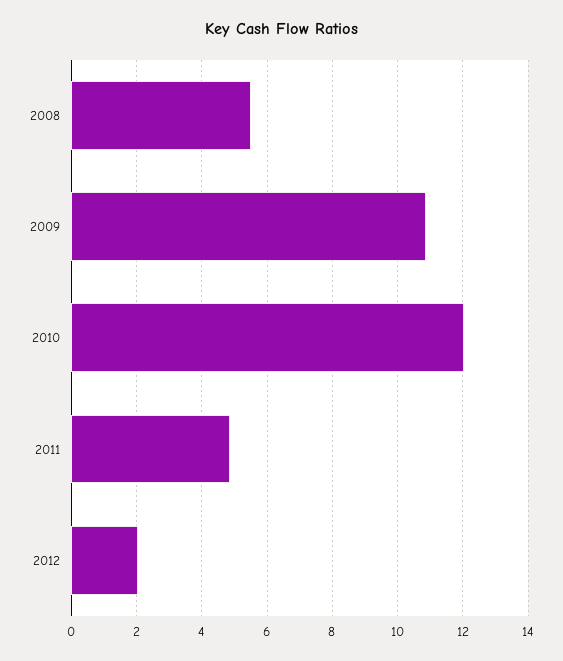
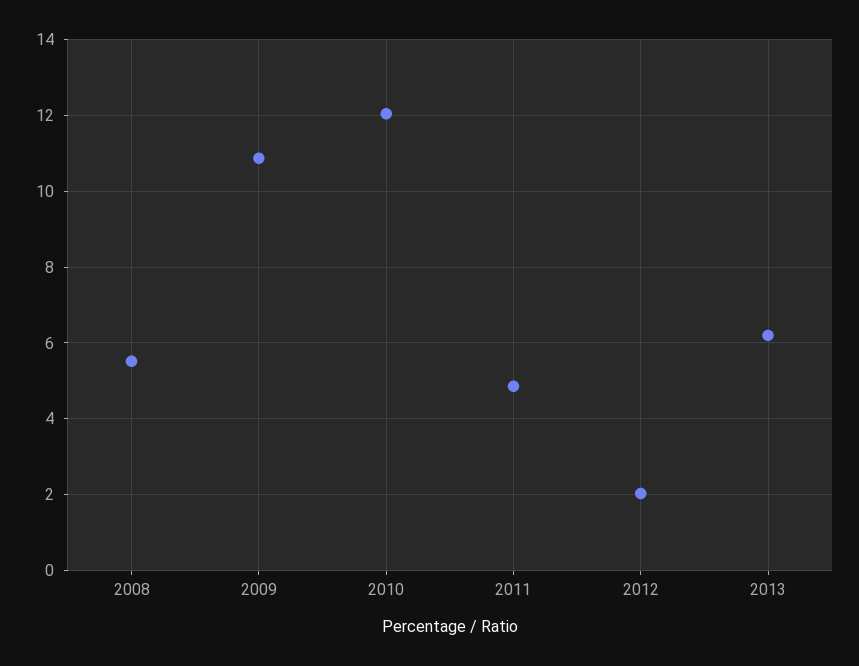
2013: none -> 6.2

